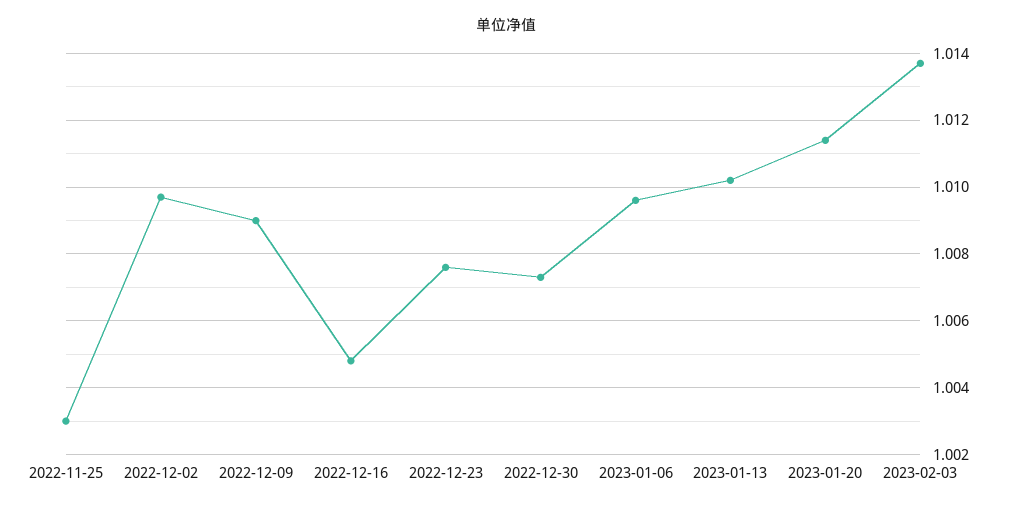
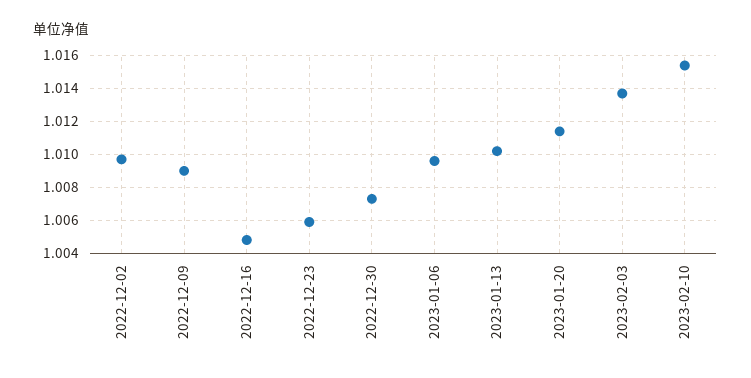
2022-11-25: 1.003 -> none
2022-12-23: 1.0075 -> 1.006
2023-02-10: none -> 1.0155

